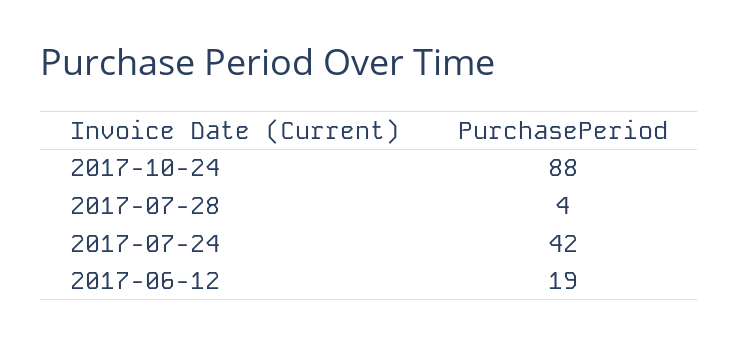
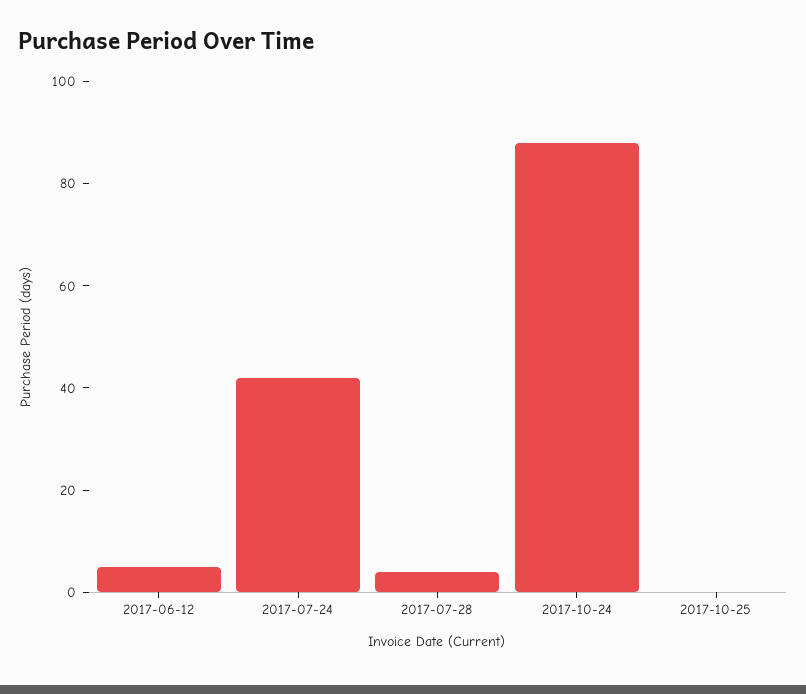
2017-06-12: 19 -> 5
2017-10-25: none -> 0

